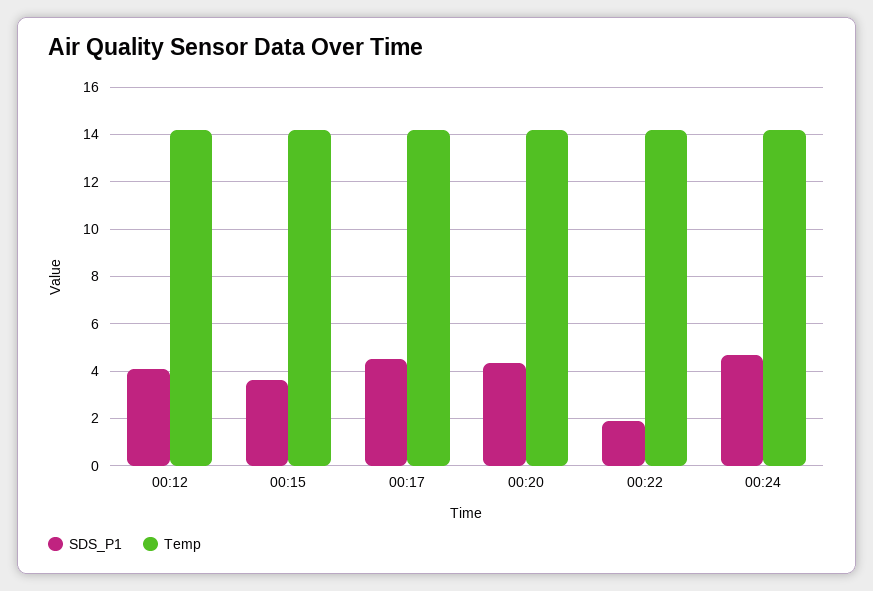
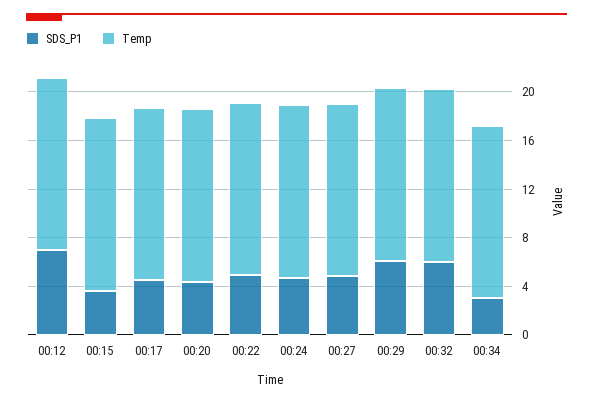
SDS_P1, 00:12: 4 -> 7
SDS_P1, 00:22: 2 -> 5
SDS_P1, 00:27: none -> 5
Temp, 00:27: none -> 14
SDS_P1, 00:29: none -> 6
Temp, 00:29: none -> 14
SDS_P1, 00:32: none -> 6
Temp, 00:32: none -> 14
SDS_P1, 00:34: none -> 3
Temp, 00:34: none -> 14

